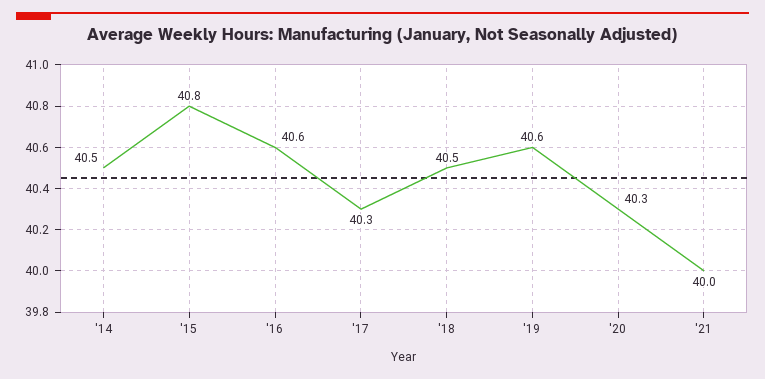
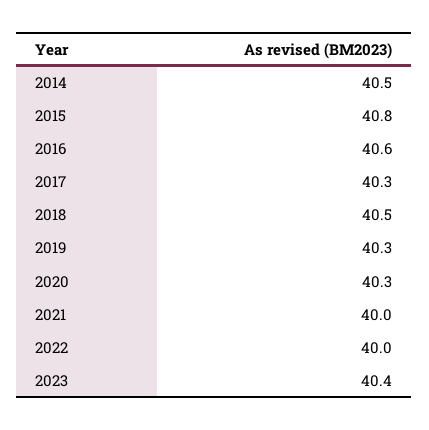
'19: 40.6 -> 40.3
2022: none -> 40
2023: none -> 40.4

